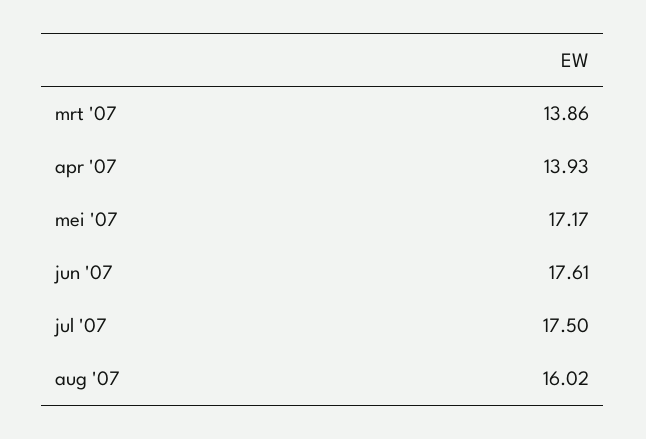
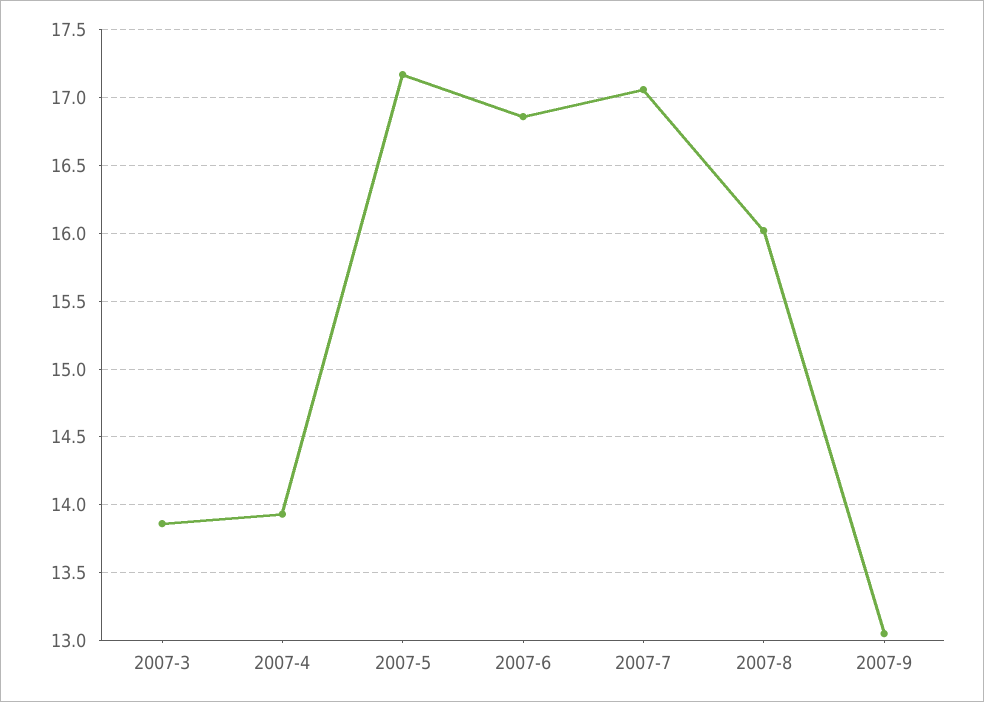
jun '07: 17.61 -> 16.85
jul '07: 17.5 -> 17.05
2007-9: none -> 13.05

